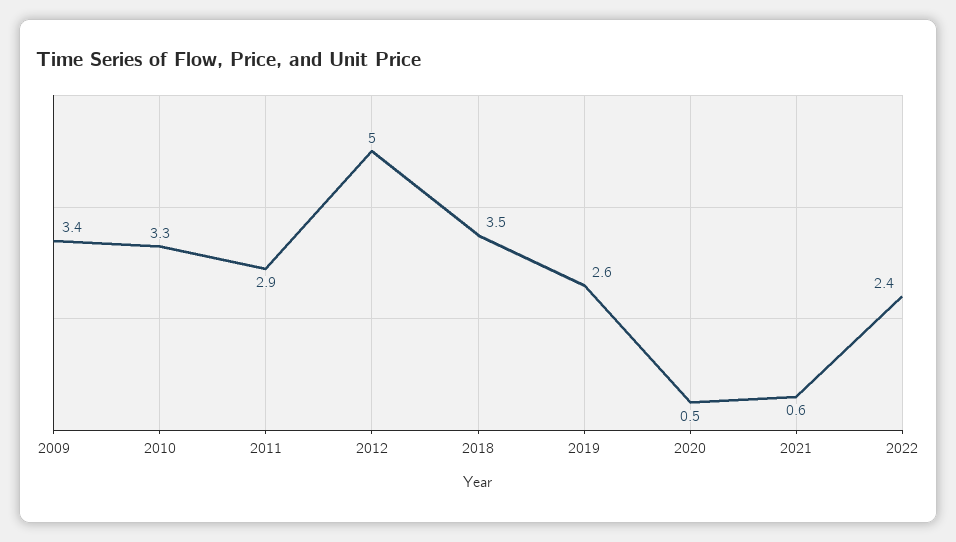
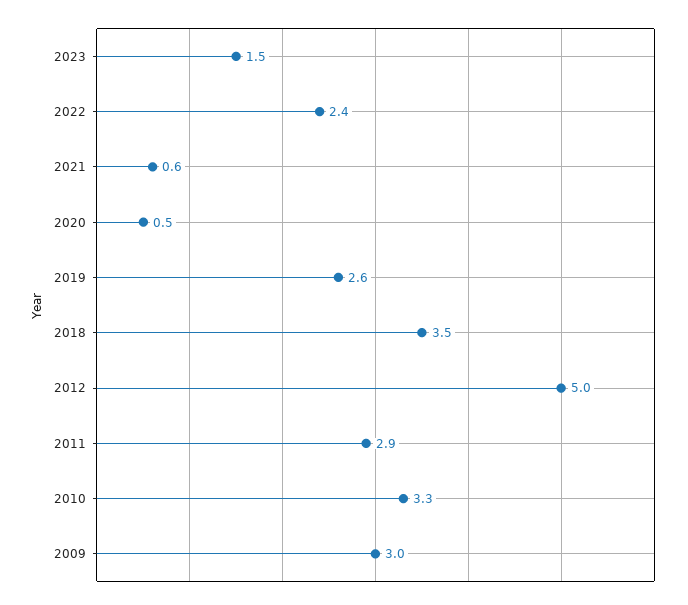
2009: 3.4 -> 3
2023: none -> 1.5

